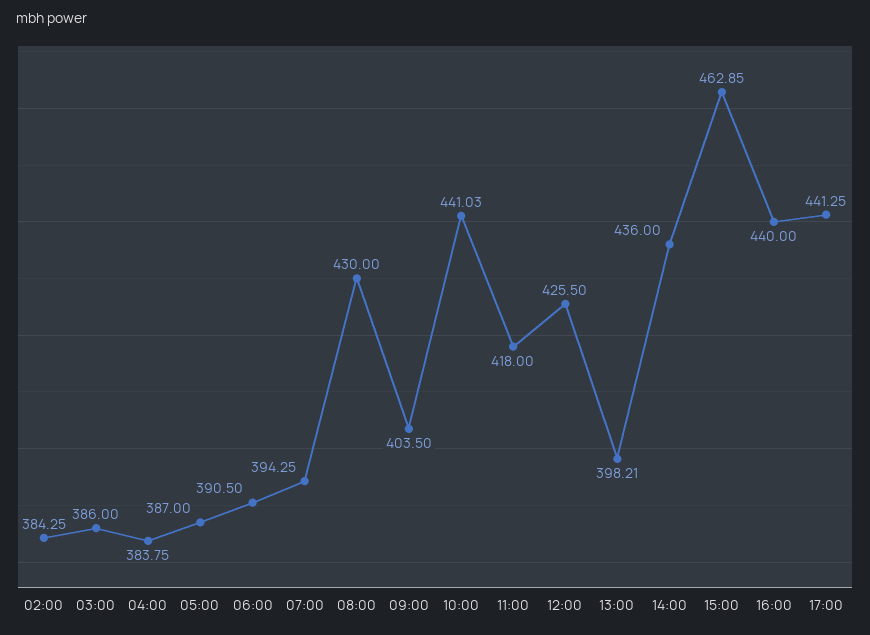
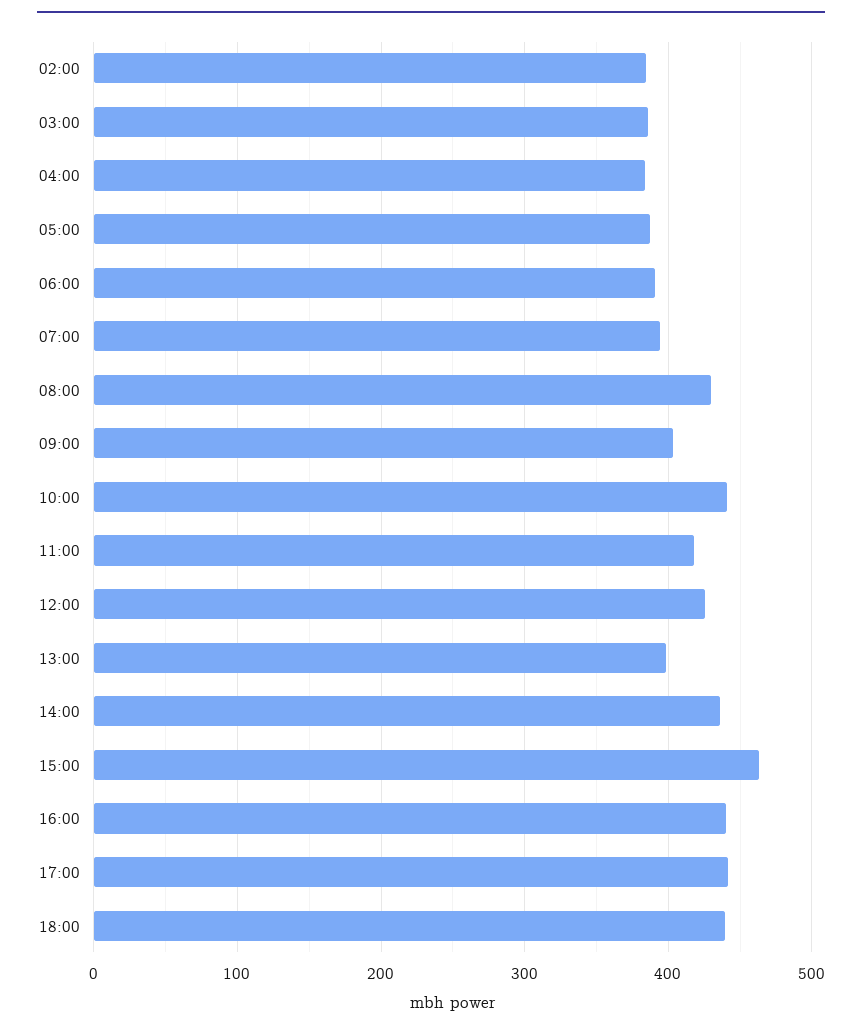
18:00: none -> 440

